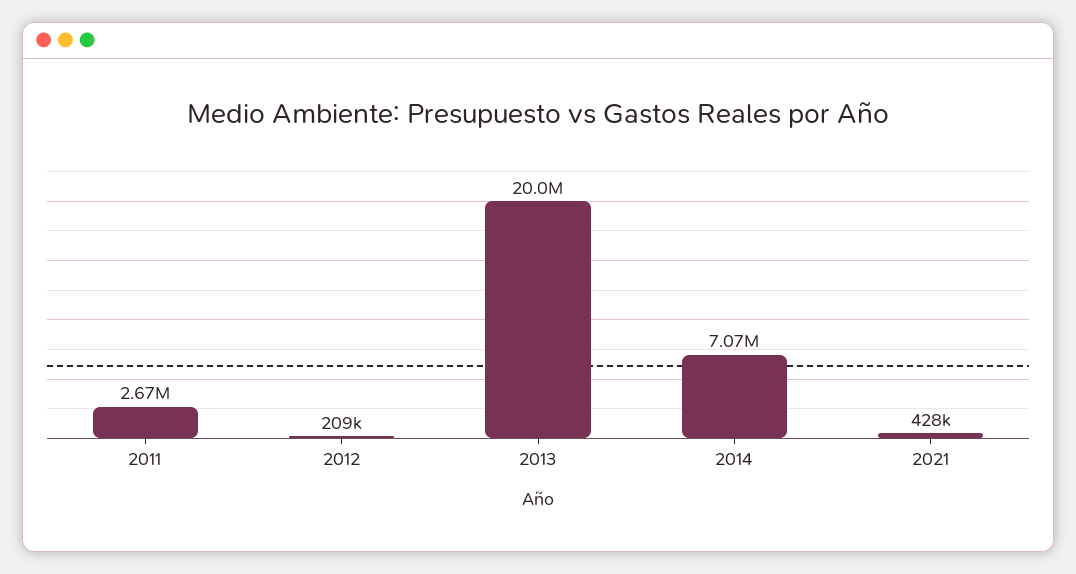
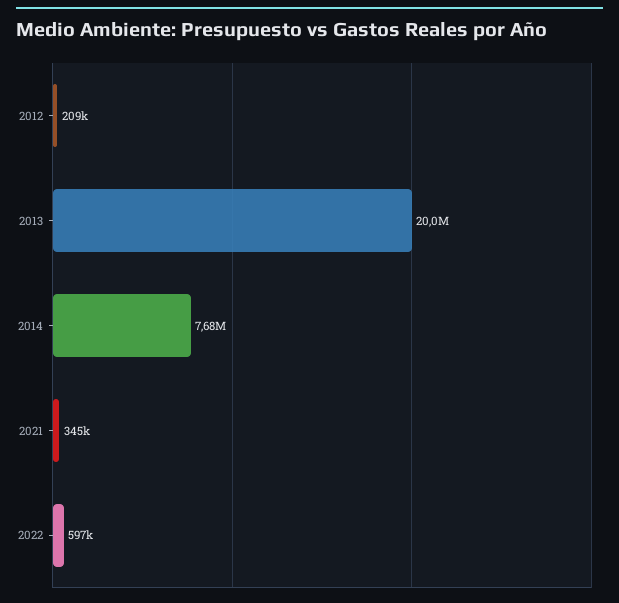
2011: 2670000 -> none
2014: 7070000 -> 7680000
2021: 428000 -> 345000
2022: none -> 597000

